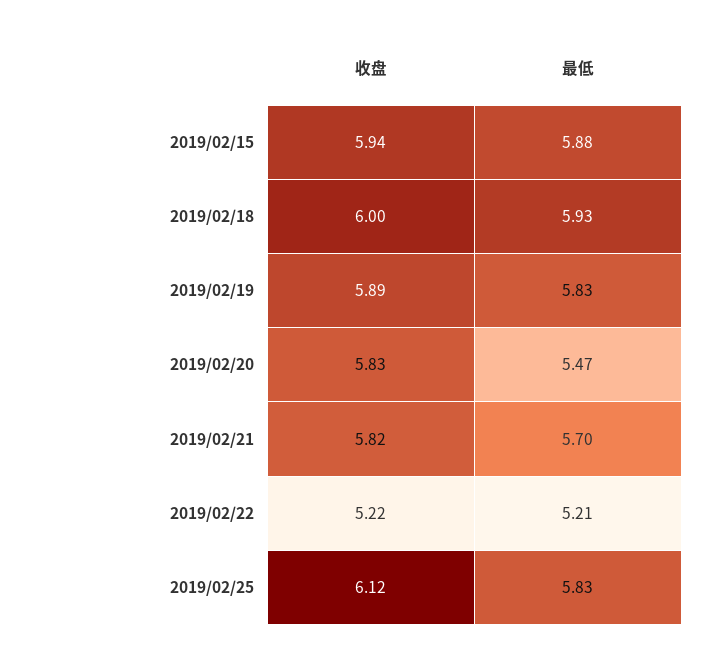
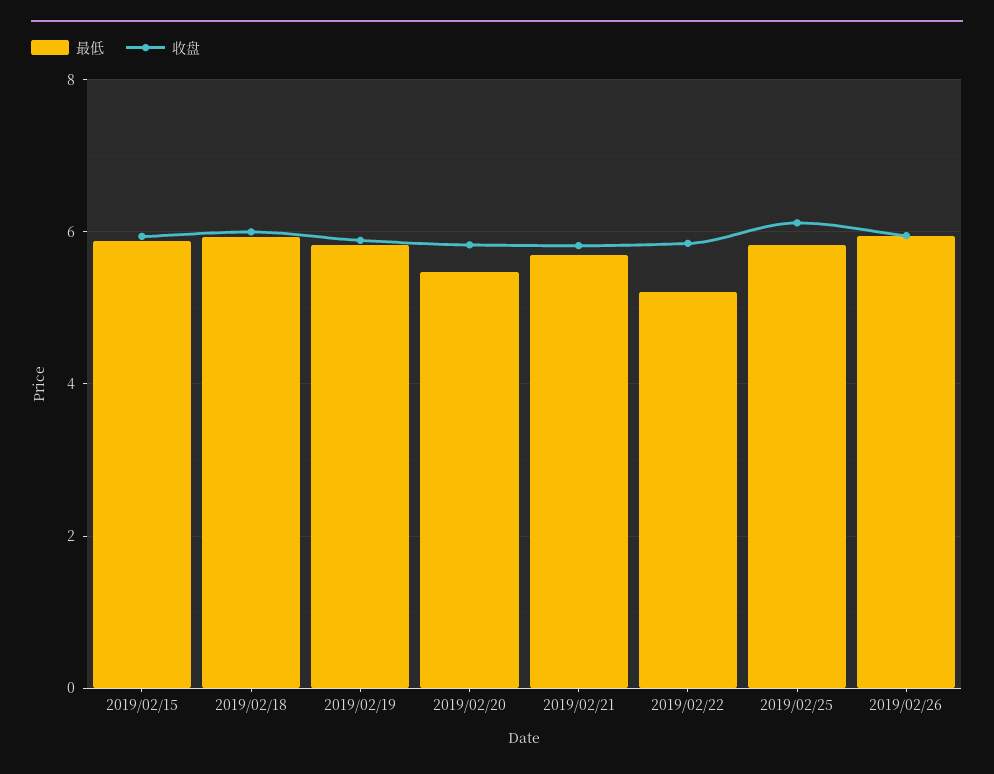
收盘, 2019/02/22: 5.22 -> 5.8
最低, 2019/02/26: none -> 6
收盘, 2019/02/26: none -> 6

